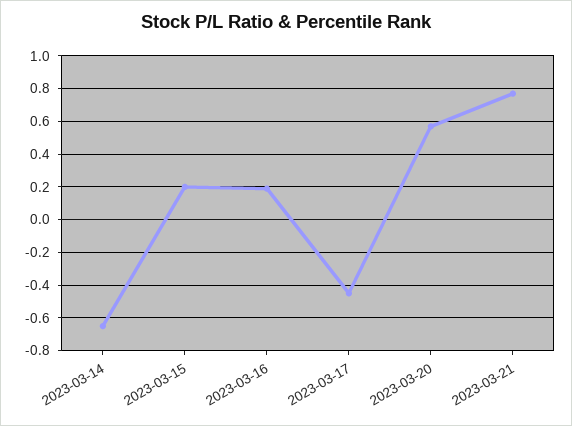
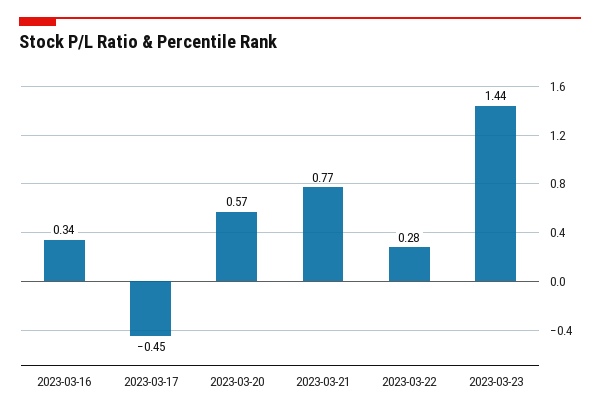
2023-03-14: -0.65 -> none
2023-03-15: 0.2 -> none
2023-03-16: 0.2 -> 0.34
2023-03-22: none -> 0.28
2023-03-23: none -> 1.44

